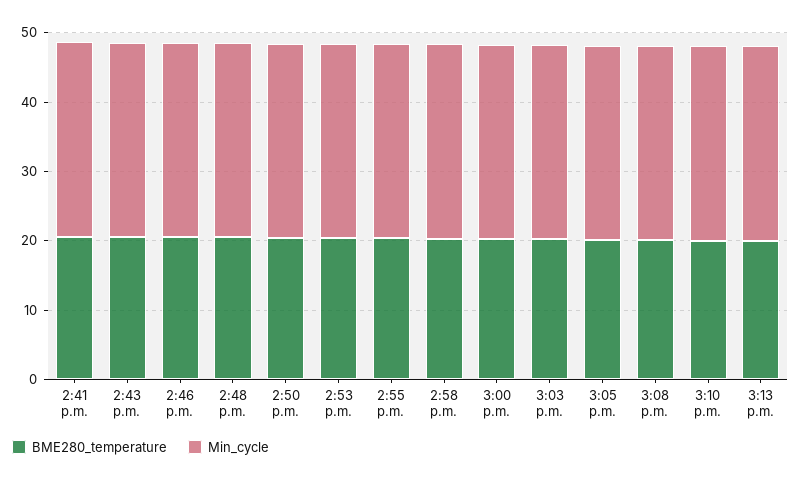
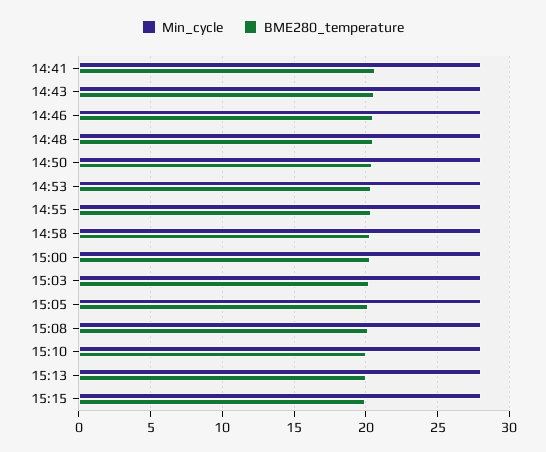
Min_cycle, 15:15: none -> 28
BME280_temperature, 15:15: none -> 20

